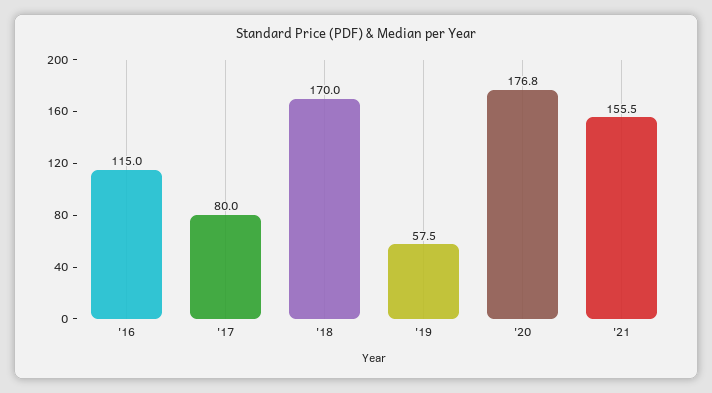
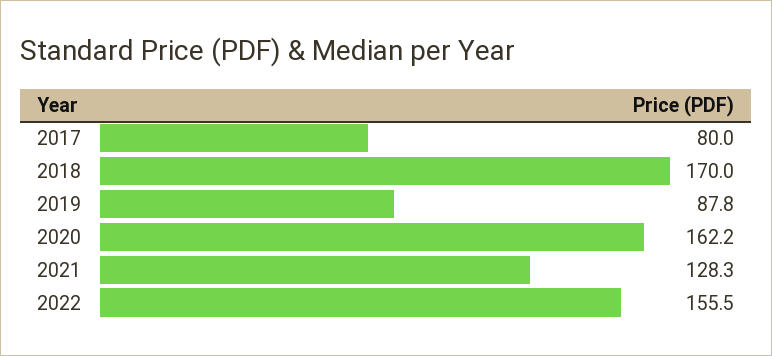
'16: 115 -> none
'19: 57.5 -> 87.8
'20: 176.8 -> 162.2
'21: 155.5 -> 128.3
2022: none -> 155.5

